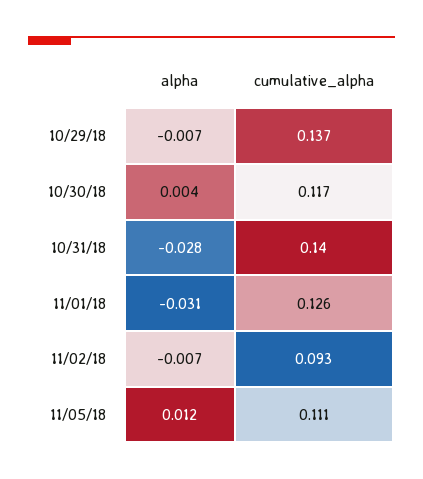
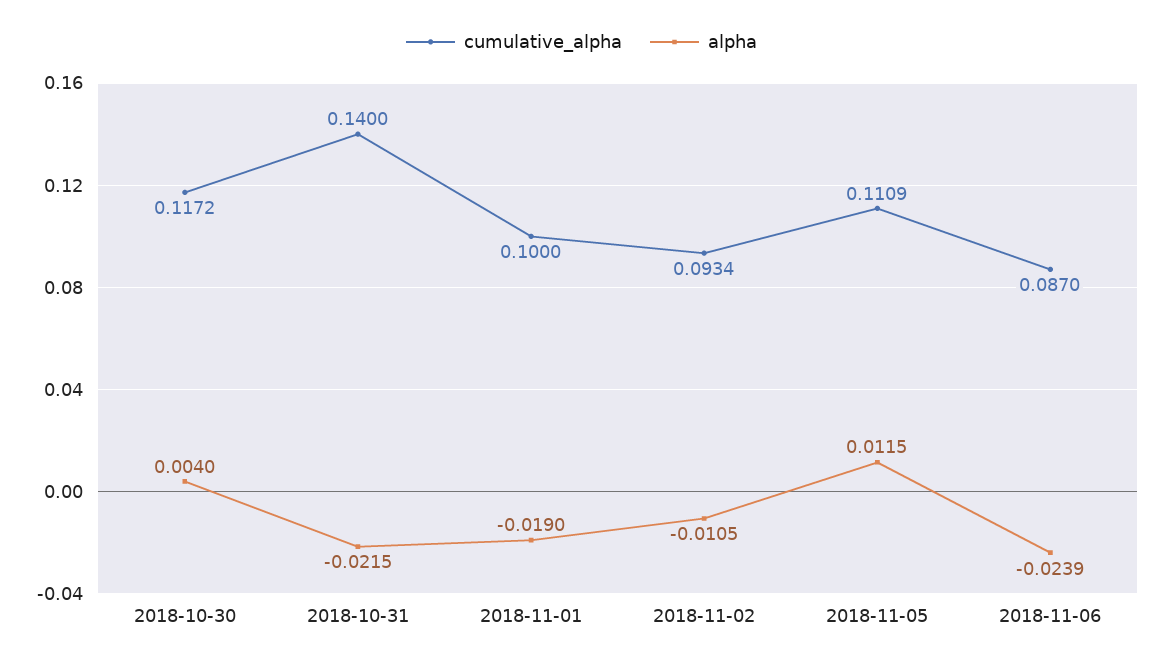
alpha, 10/29/18: -0.007 -> none
cumulative_alpha, 10/29/18: 0.137 -> none
alpha, 10/31/18: -0.028 -> -0.0215
alpha, 11/01/18: -0.031 -> -0.019
cumulative_alpha, 11/01/18: 0.126 -> 0.1
alpha, 11/02/18: -0.007 -> -0.0105
cumulative_alpha, 2018-11-06: none -> 0.087
alpha, 2018-11-06: none -> -0.0239

